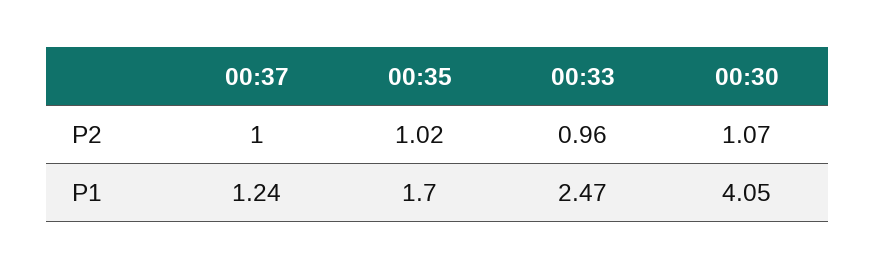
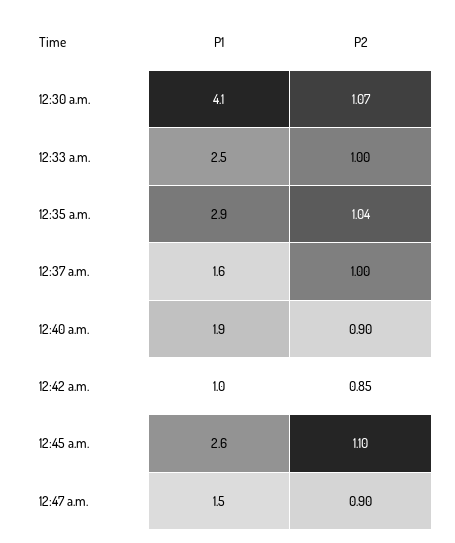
00:35, P2: 1.02 -> 1.04
00:33, P2: 0.96 -> 1
00:37, P1: 1.24 -> 1.6
00:35, P1: 1.7 -> 2.9
12:40 a.m., P1: none -> 1.9
12:40 a.m., P2: none -> 0.9
12:42 a.m., P1: none -> 1
12:42 a.m., P2: none -> 0.85
12:45 a.m., P1: none -> 2.6
12:45 a.m., P2: none -> 1.1
12:47 a.m., P1: none -> 1.5
12:47 a.m., P2: none -> 0.9

